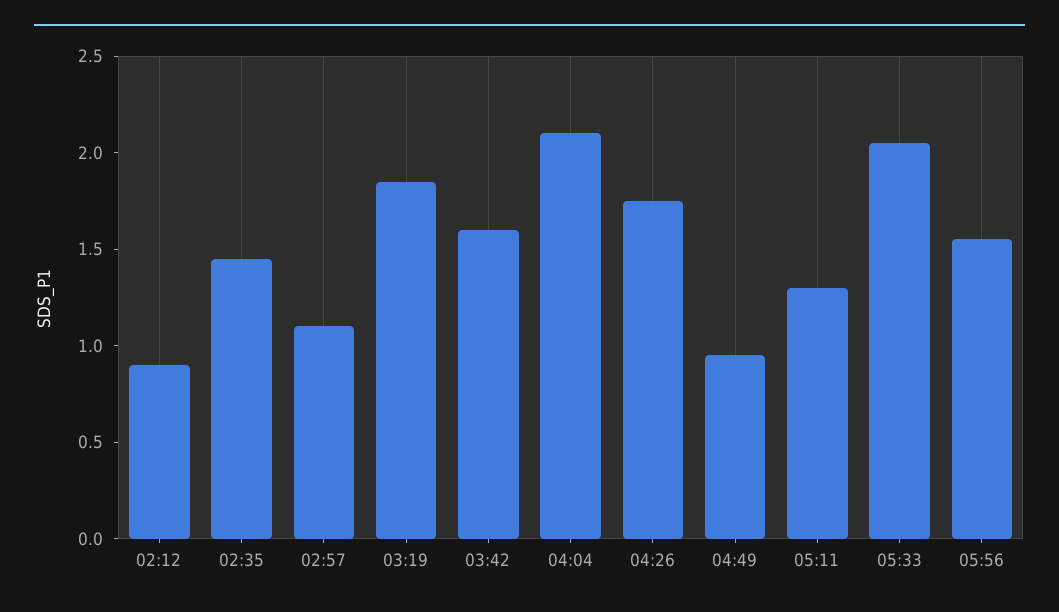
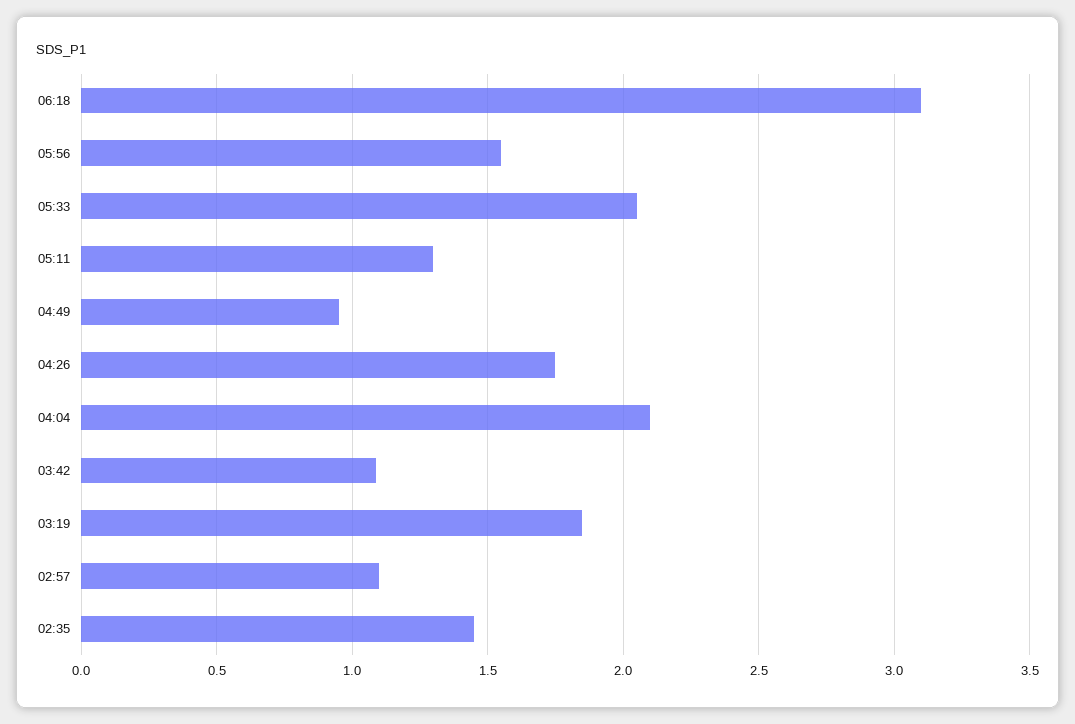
02:12: 0.9 -> none
03:42: 1.6 -> 1.1
06:18: none -> 3.1

